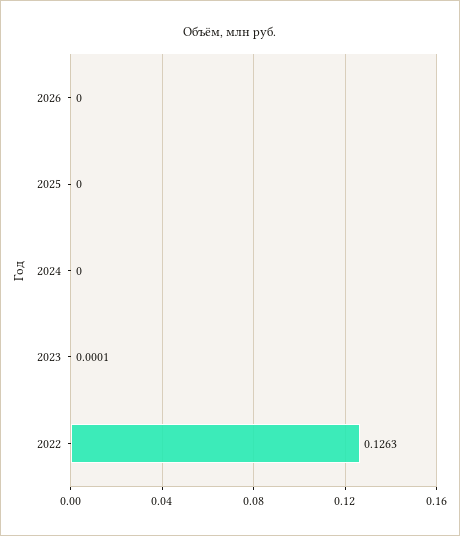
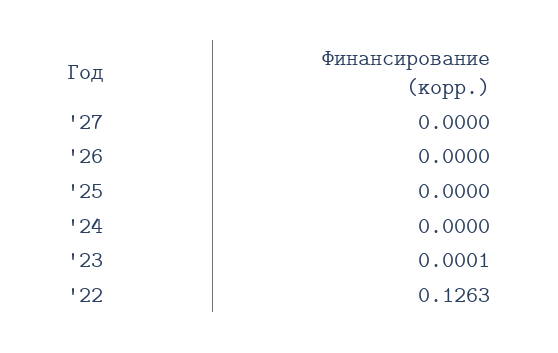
'27: none -> 0

